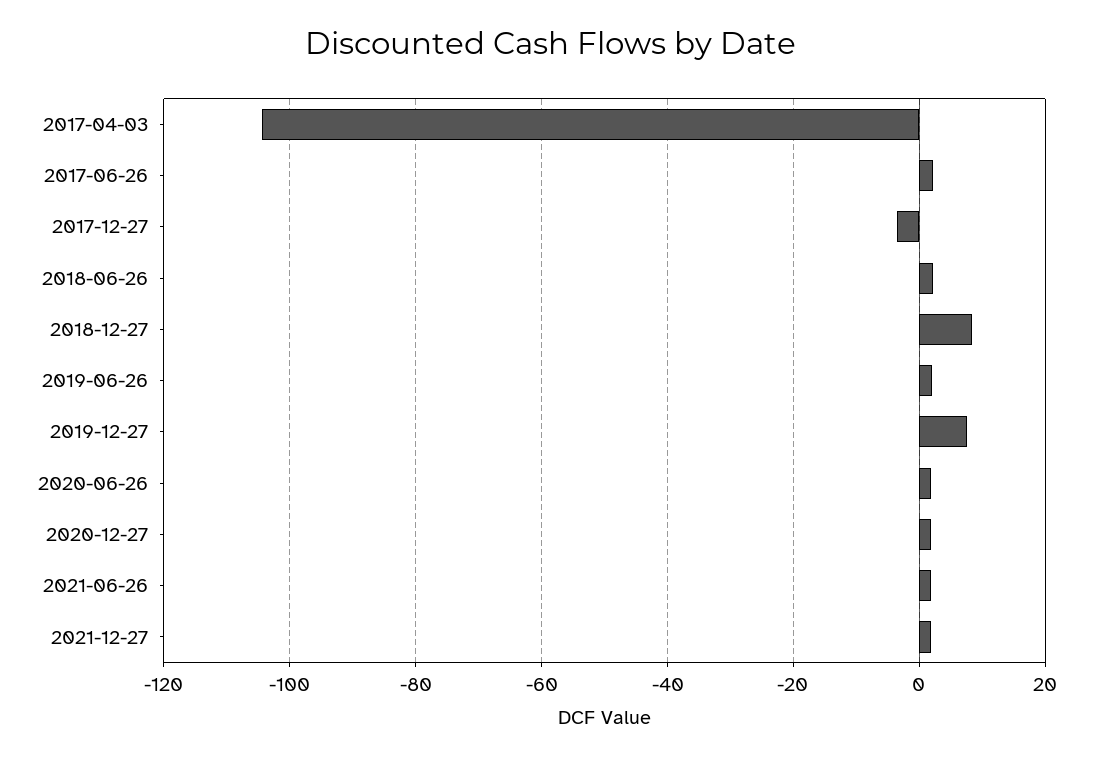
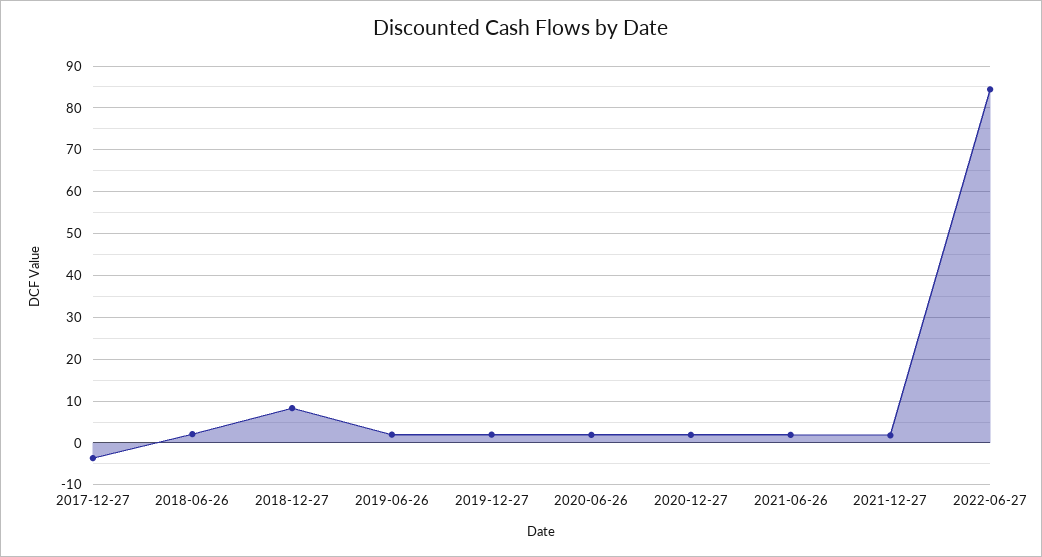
2017-04-03: -104 -> none
2017-06-26: 2 -> none
2019-12-27: 8 -> 2
2022-06-27: none -> 84

